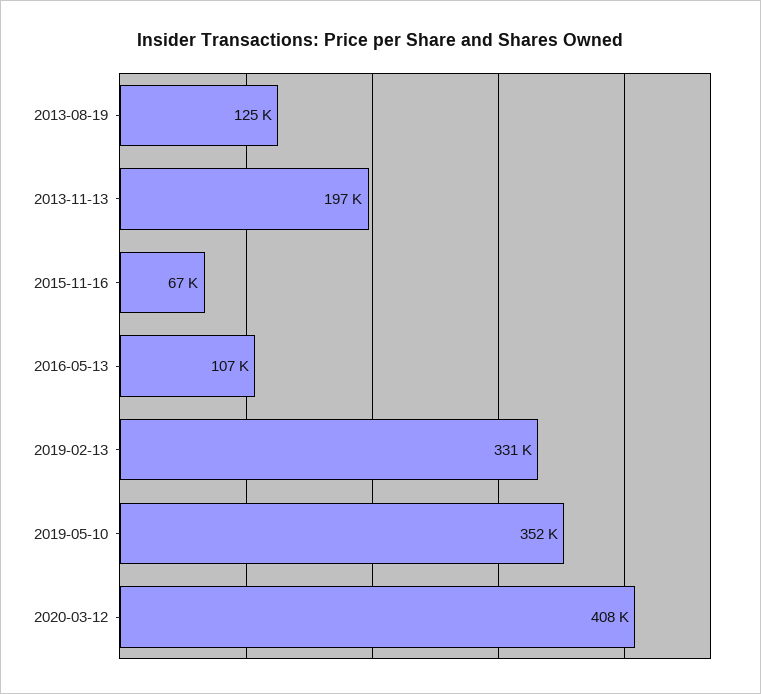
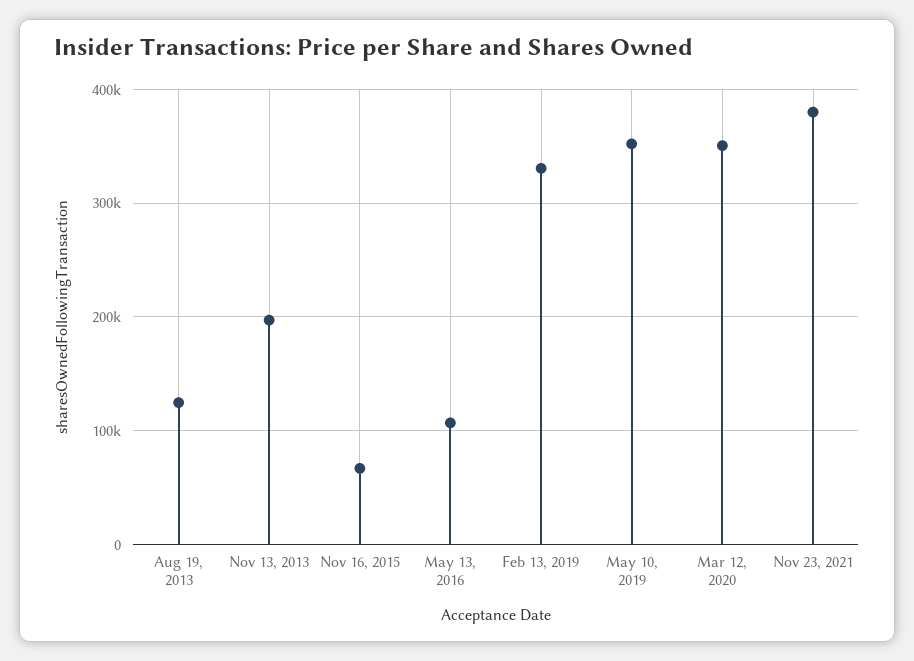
2020-03-12: 408000 -> 350000
Nov 23, 2021: none -> 380000

